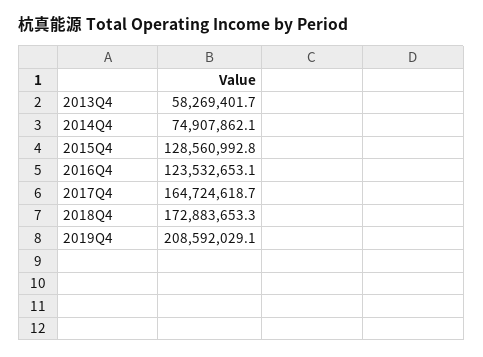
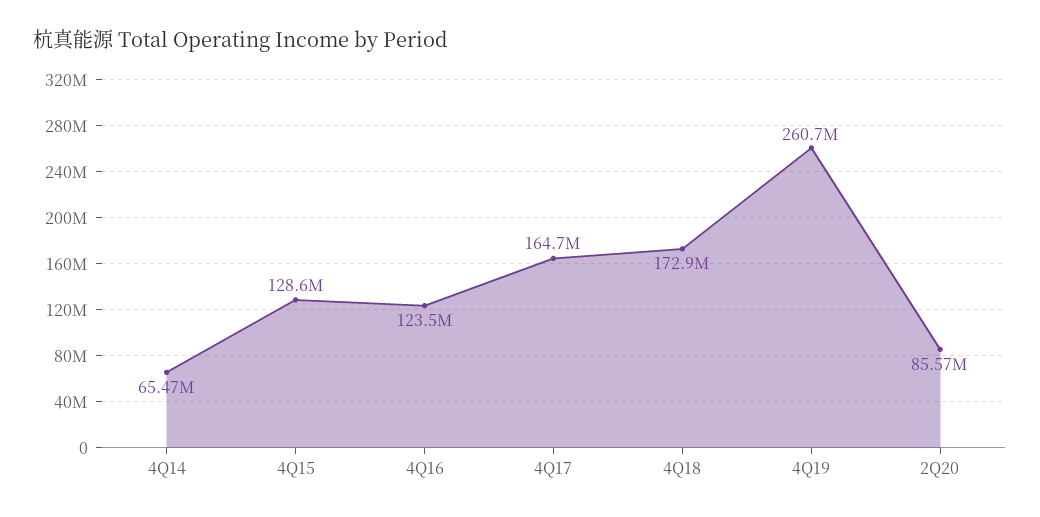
2013Q4: 58269401.7 -> none
2014Q4: 74907862.1 -> 65470000
2019Q4: 208592029.1 -> 260700000
2Q20: none -> 85570000

